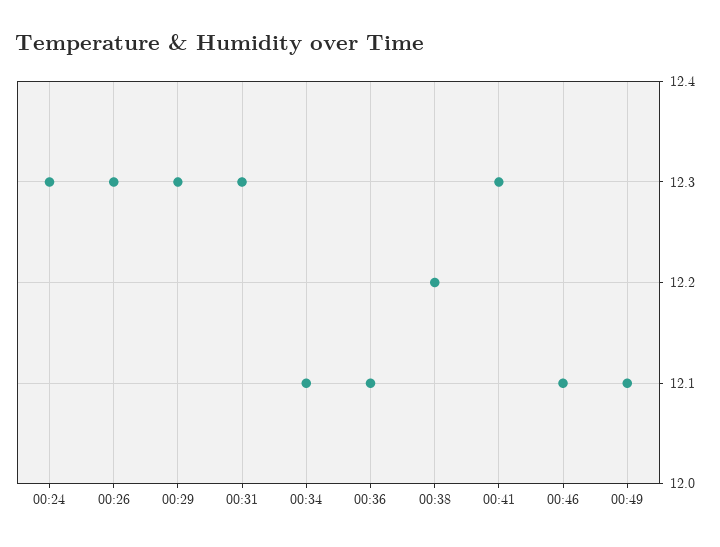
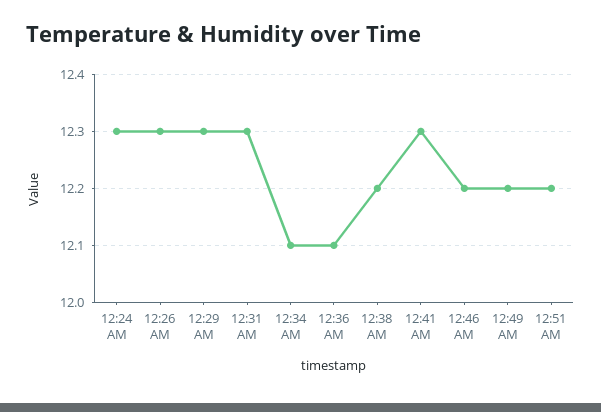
00:46: 12.1 -> 12.2
00:49: 12.1 -> 12.2
12:51 AM: none -> 12.2

